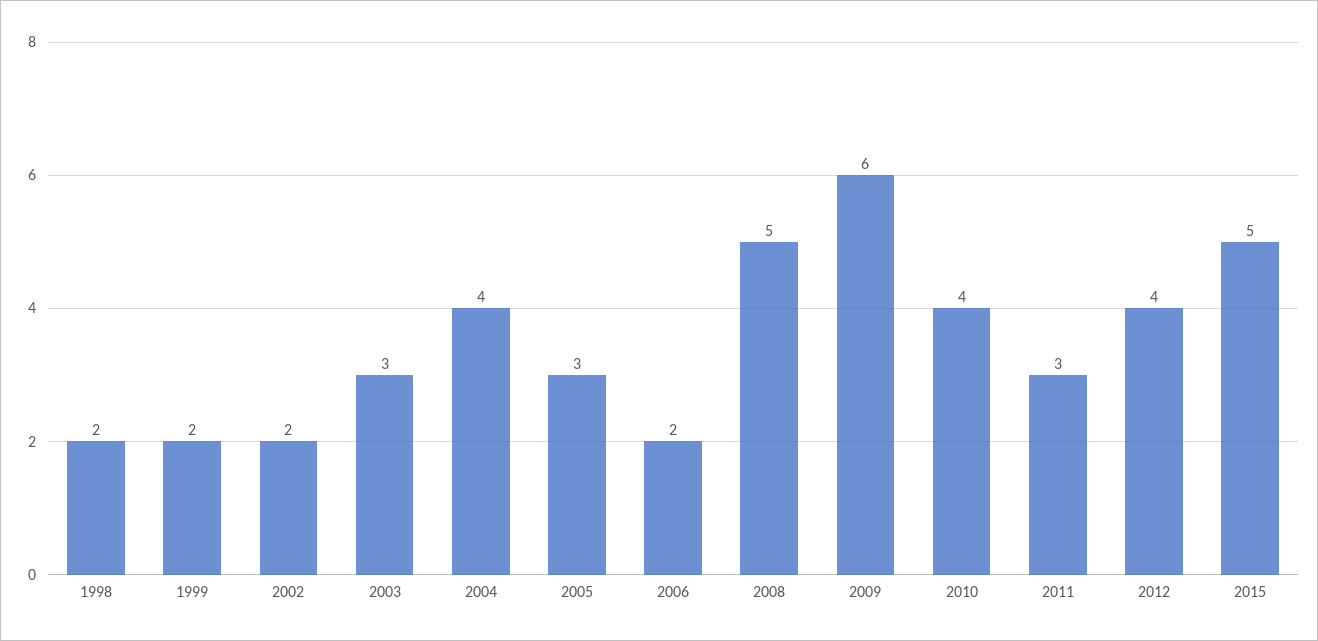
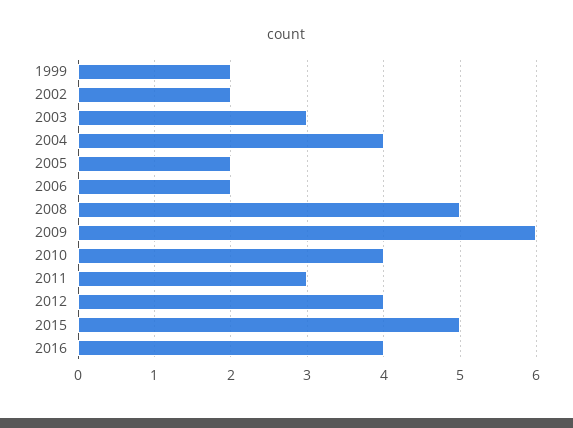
1998: 2 -> none
2005: 3 -> 2
2016: none -> 4

